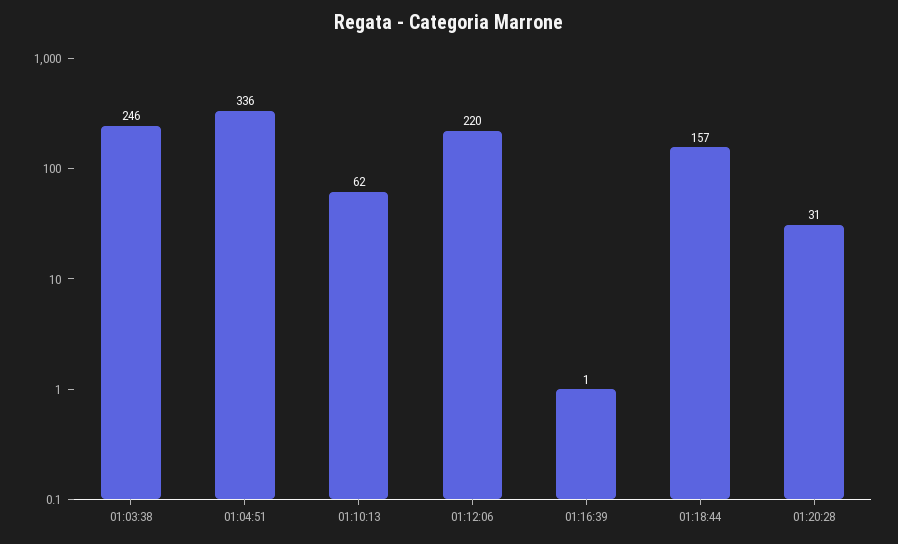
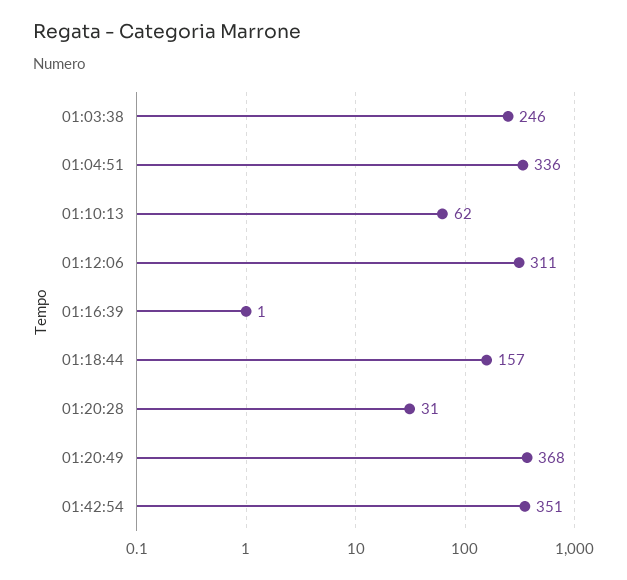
01:12:06: 220 -> 311
01:20:49: none -> 368
01:42:54: none -> 351

